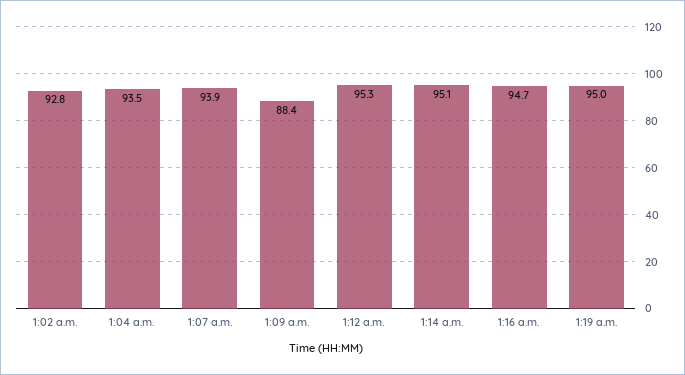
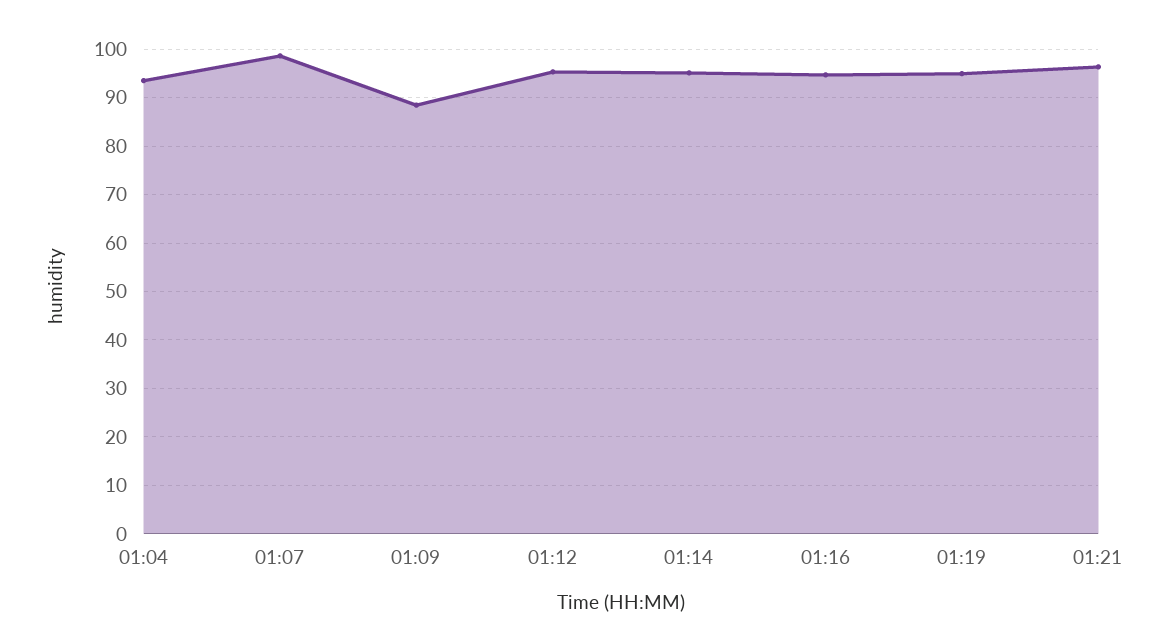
1:02 a.m.: 92.8 -> none
1:07 a.m.: 93.9 -> 98
01:21: none -> 96

